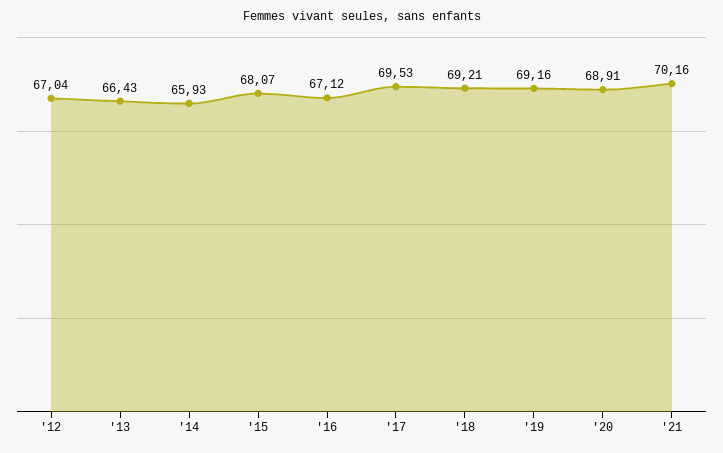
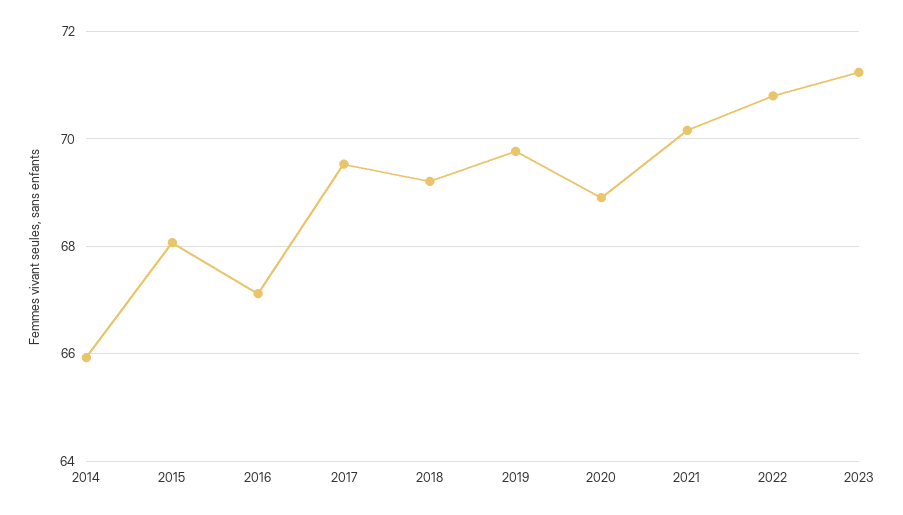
'12: 67.04 -> none
'13: 66.43 -> none
'19: 69.16 -> 69.8
2022: none -> 70.8
2023: none -> 71.2

